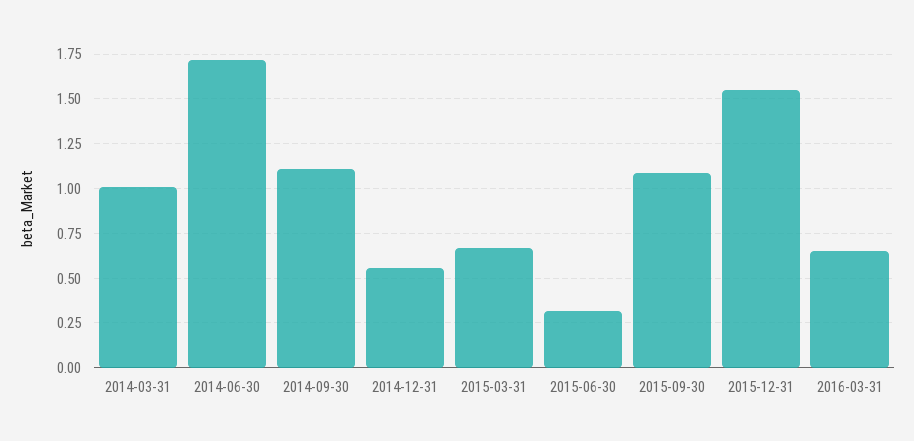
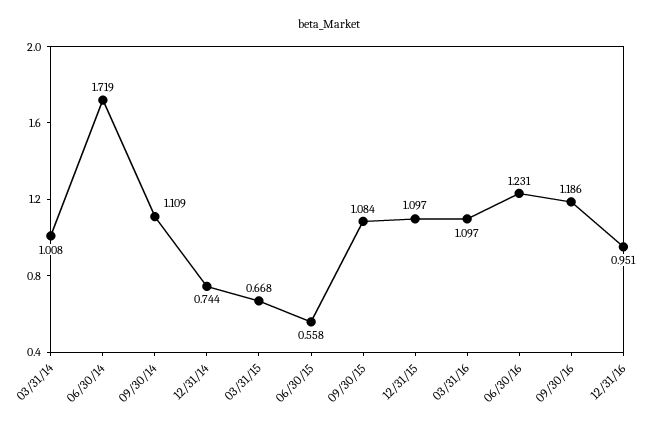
2014-12-31: 0.55 -> 0.744
2015-06-30: 0.3 -> 0.558
2015-12-31: 1.55 -> 1.097
2016-03-31: 0.65 -> 1.097
06/30/16: none -> 1.231
09/30/16: none -> 1.186
12/31/16: none -> 0.951

